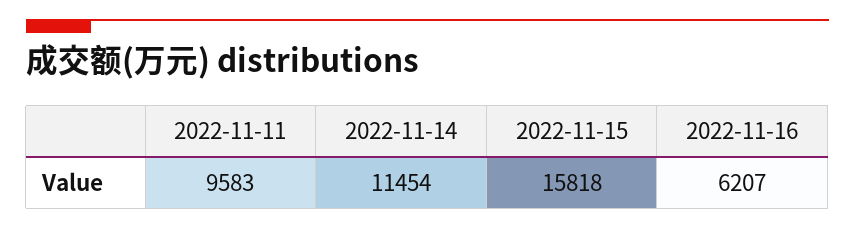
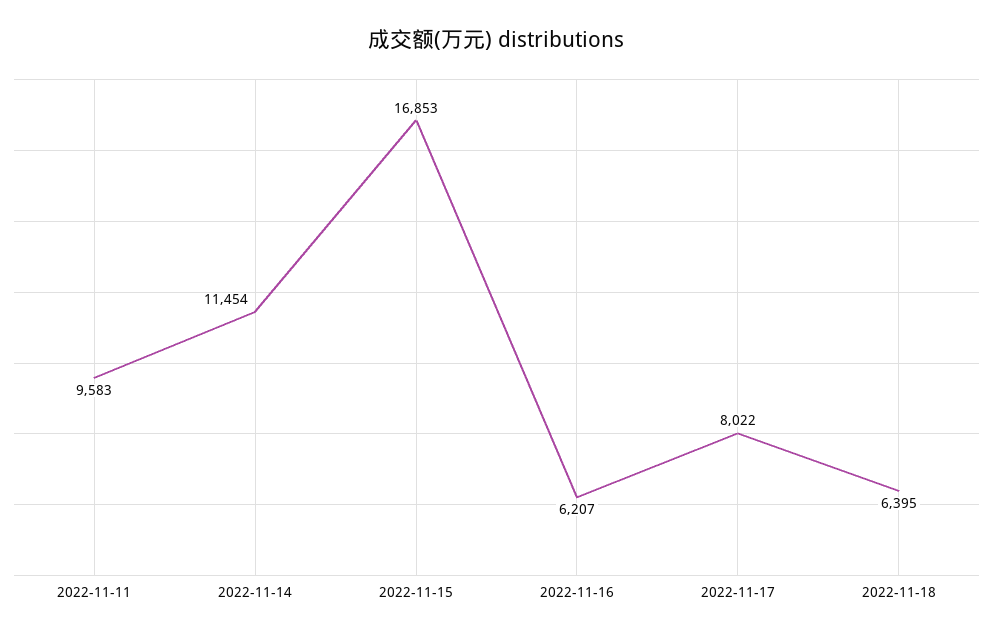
2022-11-15: 15818 -> 16853
2022-11-17: none -> 8022
2022-11-18: none -> 6395

